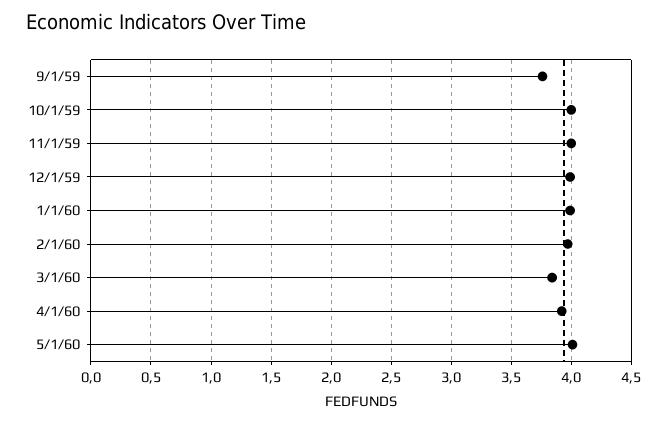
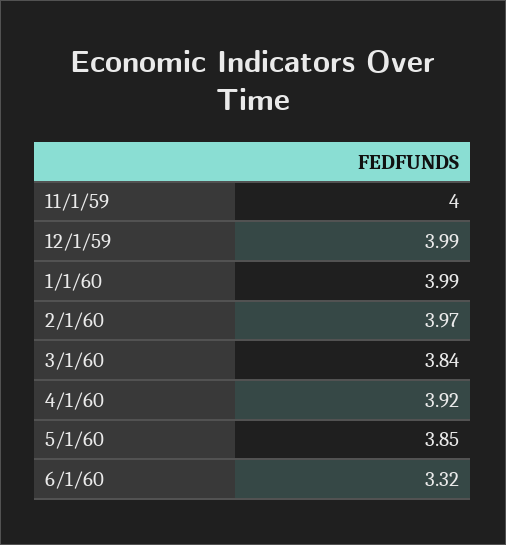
9/1/59: 3.75 -> none
10/1/59: 4 -> none
5/1/60: 4 -> 3.85
6/1/60: none -> 3.32

